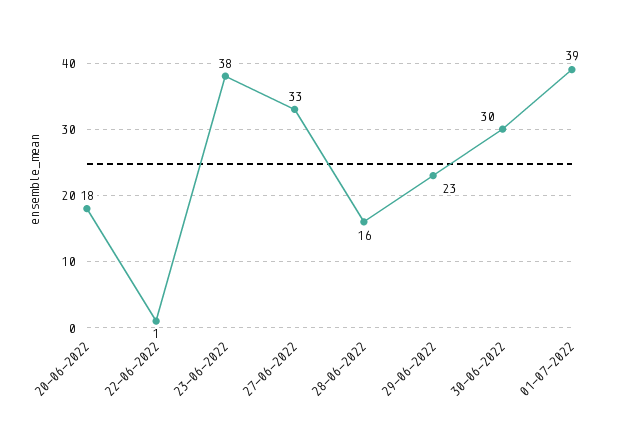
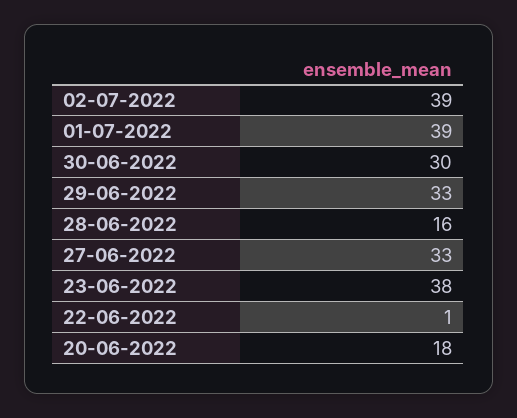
29-06-2022: 23 -> 33
02-07-2022: none -> 39

